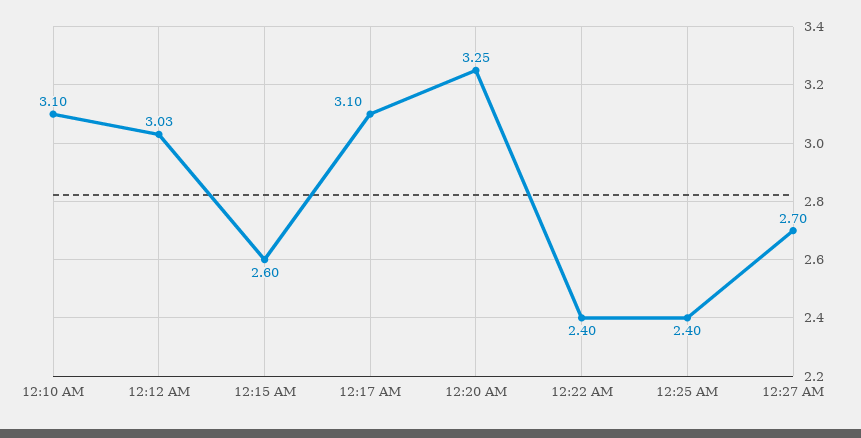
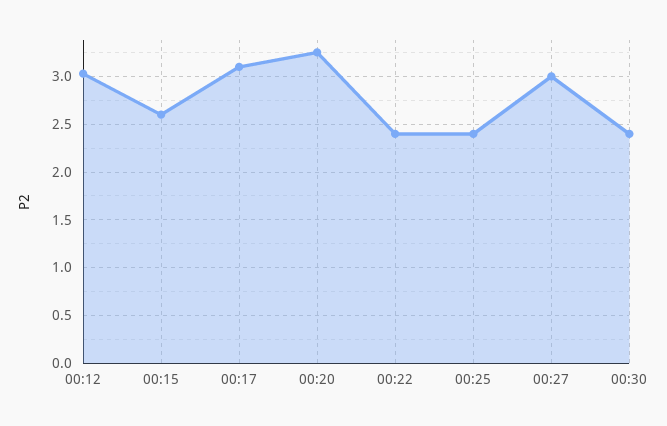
12:10 AM: 3.1 -> none
12:27 AM: 2.7 -> 3
00:30: none -> 2.4

